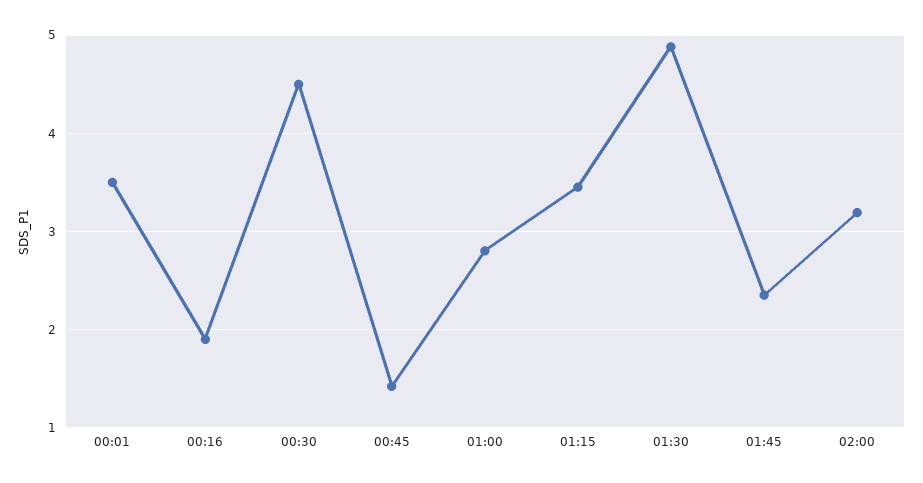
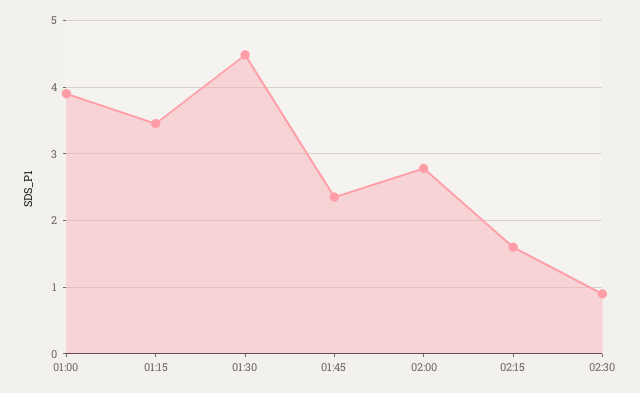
00:01: 3.5 -> none
00:16: 1.9 -> none
00:30: 4.5 -> none
00:45: 1.4 -> none
01:00: 2.8 -> 3.9
01:30: 4.9 -> 4.5
02:00: 3.2 -> 2.8
02:15: none -> 1.6
02:30: none -> 0.9

